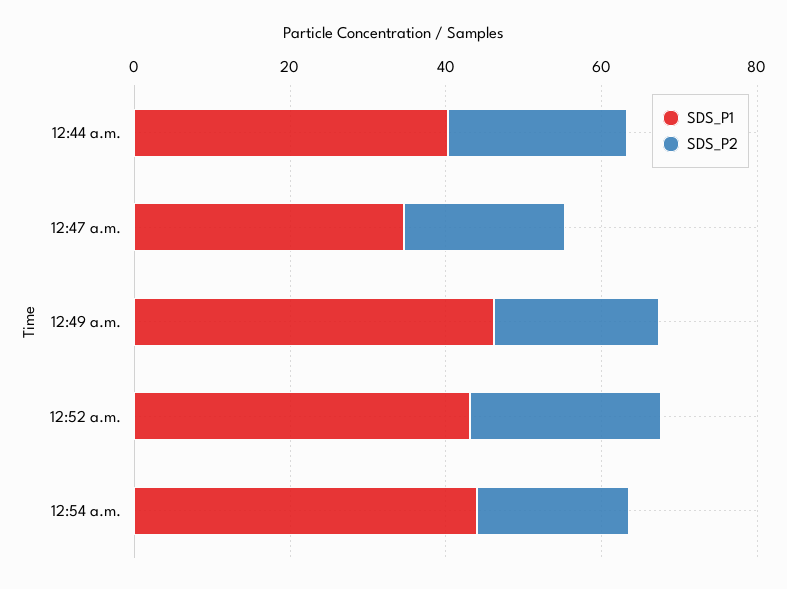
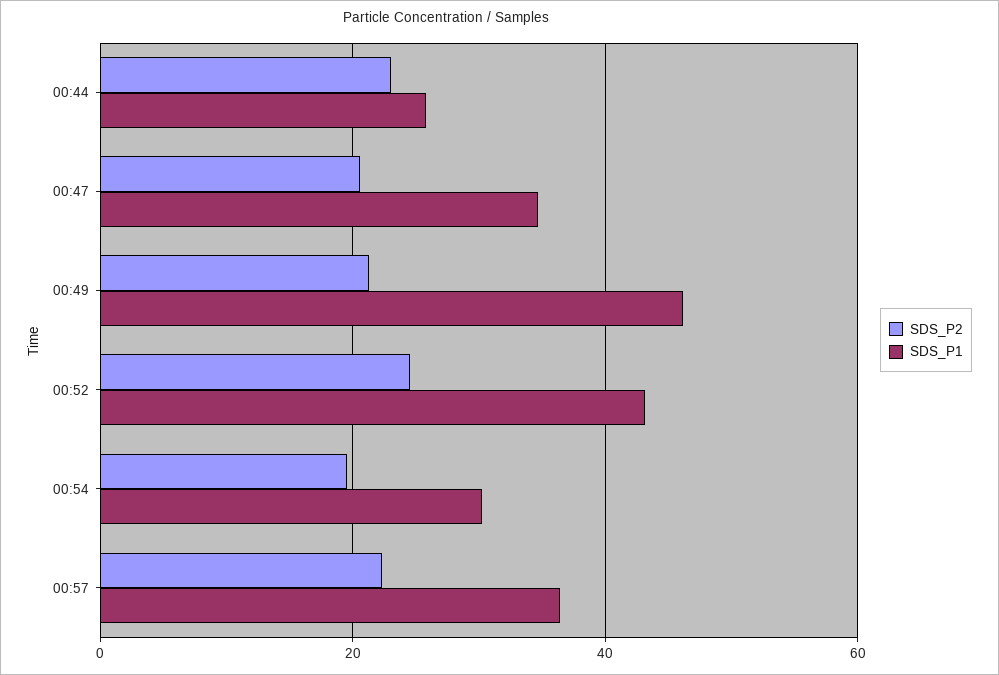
SDS_P1, 12:44 a.m.: 40 -> 26
SDS_P1, 12:54 a.m.: 45 -> 30
SDS_P2, 00:57: none -> 22
SDS_P1, 00:57: none -> 36

